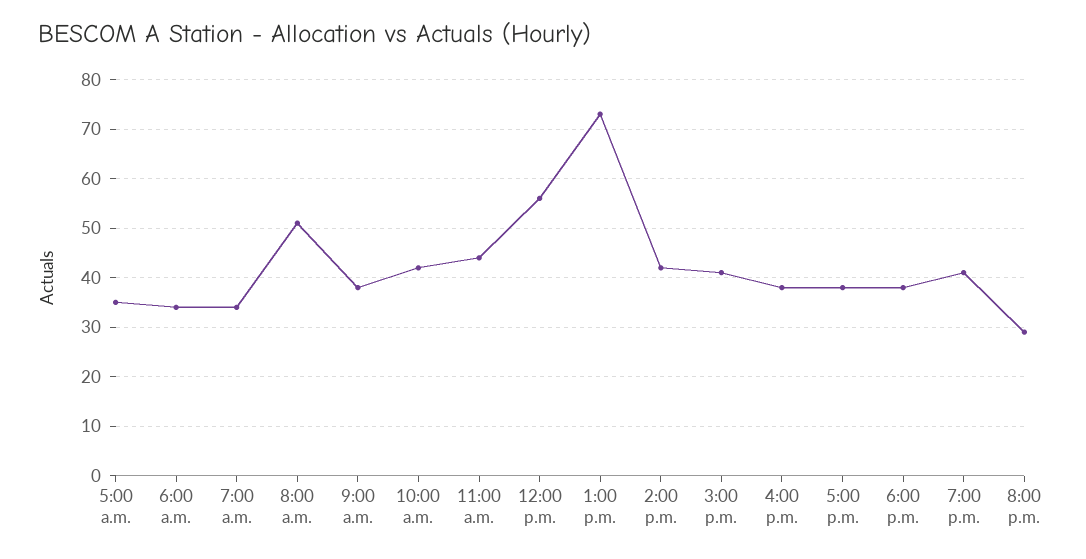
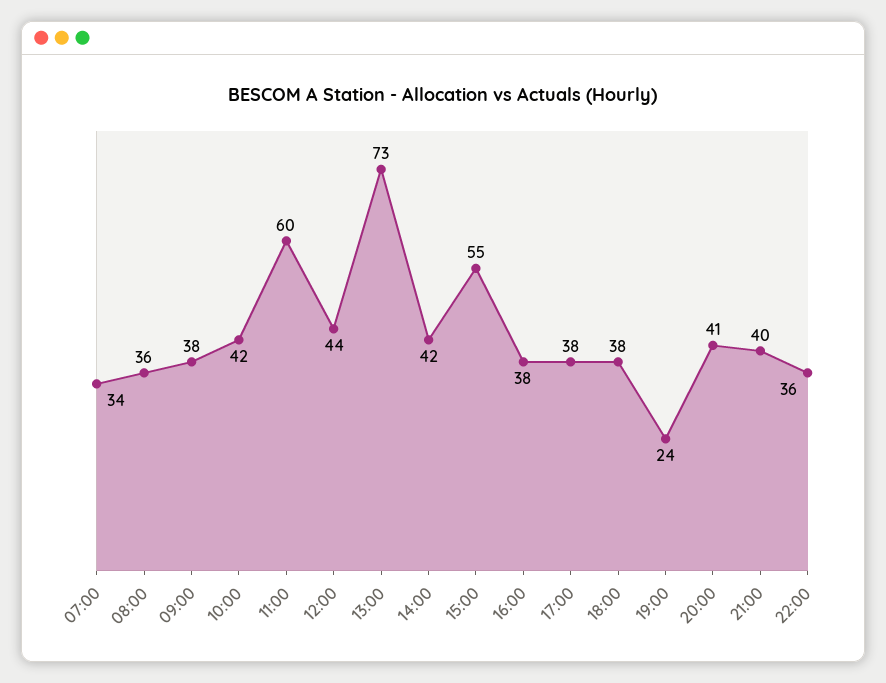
5:00 a.m.: 35 -> none
6:00 a.m.: 35 -> none
8:00 a.m.: 50 -> 36
11:00 a.m.: 45 -> 60
12:00 p.m.: 55 -> 44
3:00 p.m.: 40 -> 55
7:00 p.m.: 40 -> 24
8:00 p.m.: 30 -> 41
21:00: none -> 40
22:00: none -> 36

